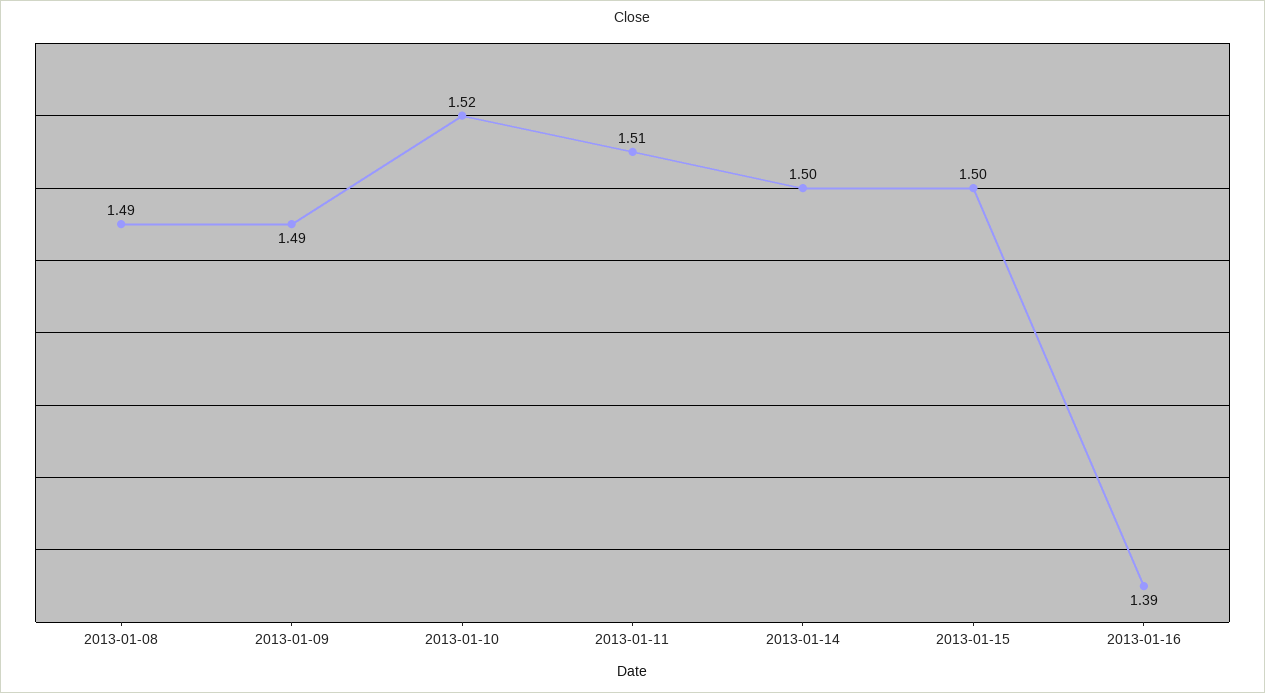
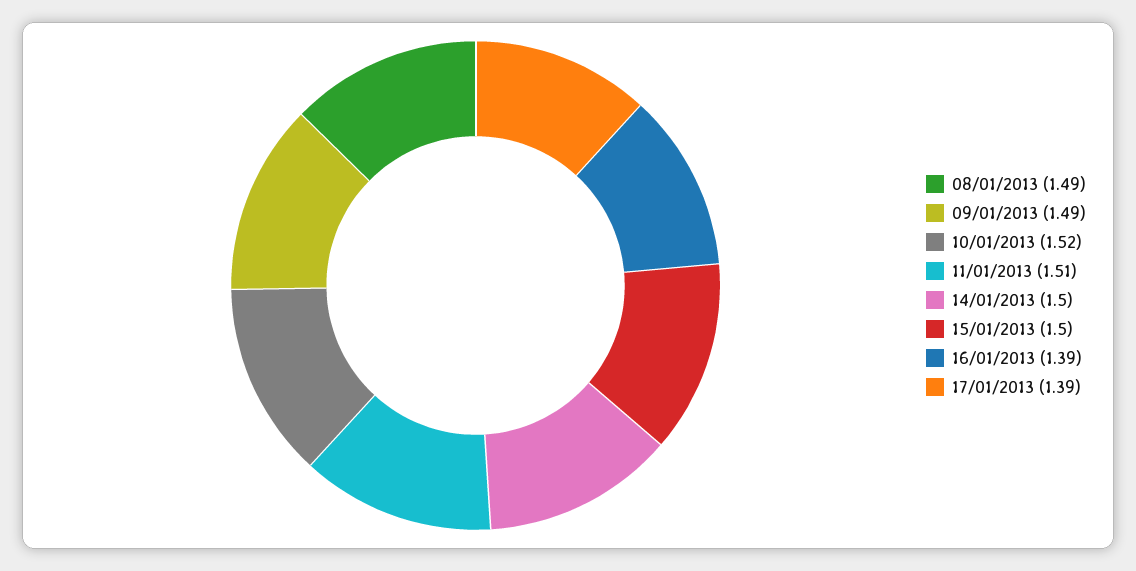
17/01/2013: none -> 1.39

